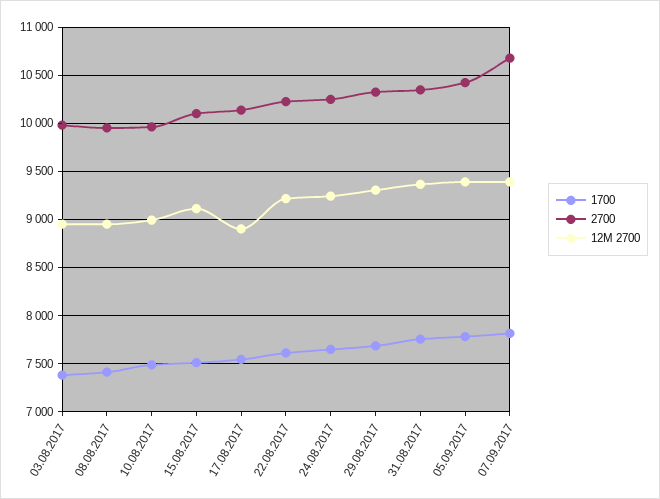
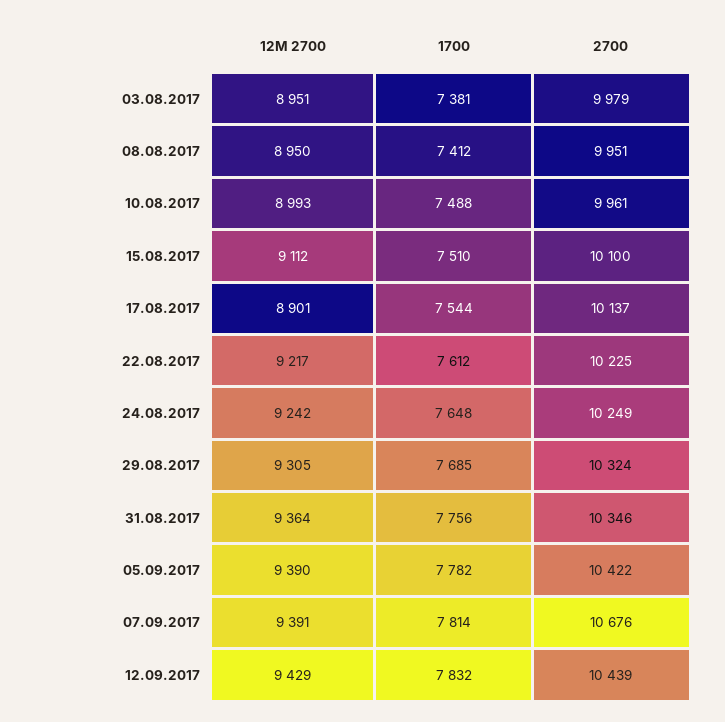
12M 2700, 12.09.2017: none -> 9429
1700, 12.09.2017: none -> 7832
2700, 12.09.2017: none -> 10439

